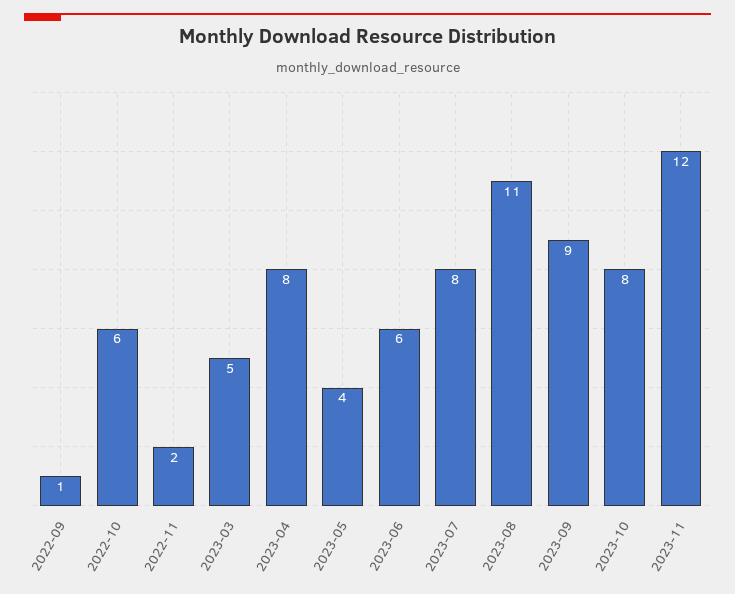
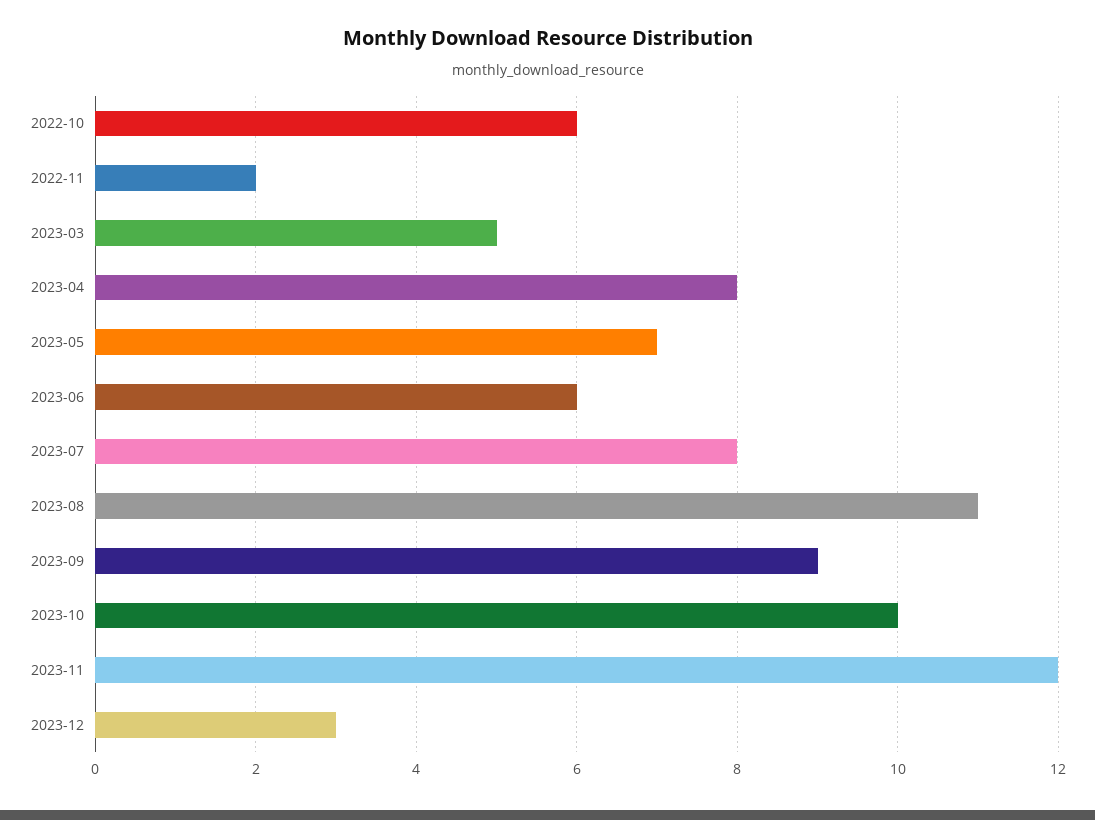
2022-09: 1 -> none
2023-05: 4 -> 7
2023-10: 8 -> 10
2023-12: none -> 3

